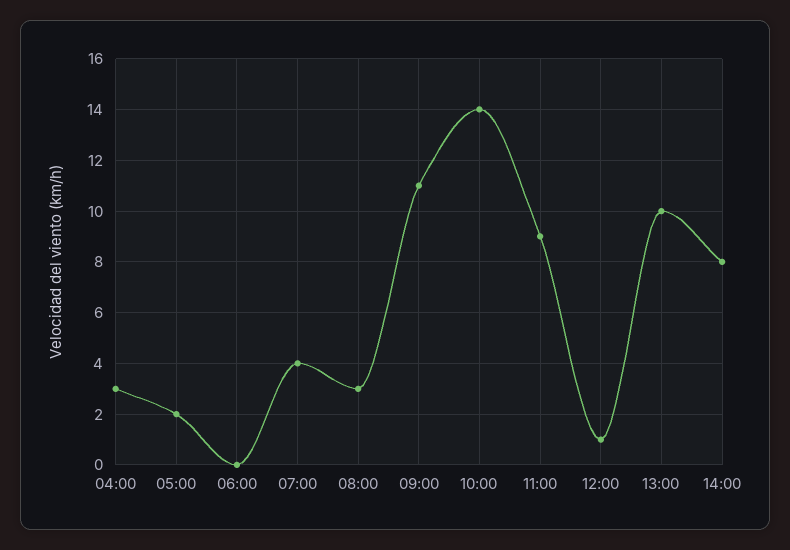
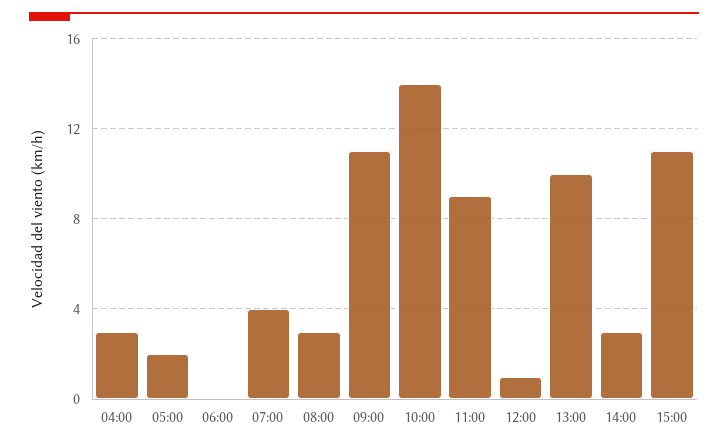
14:00: 8 -> 3
15:00: none -> 11

